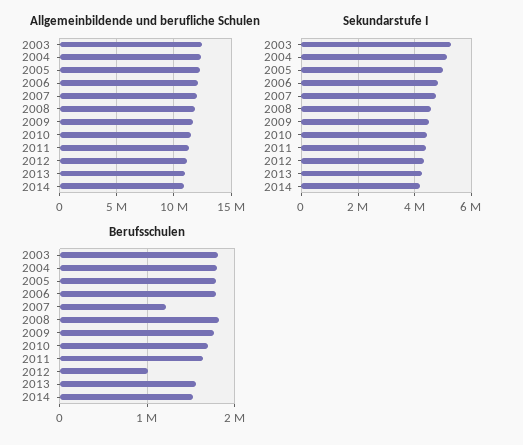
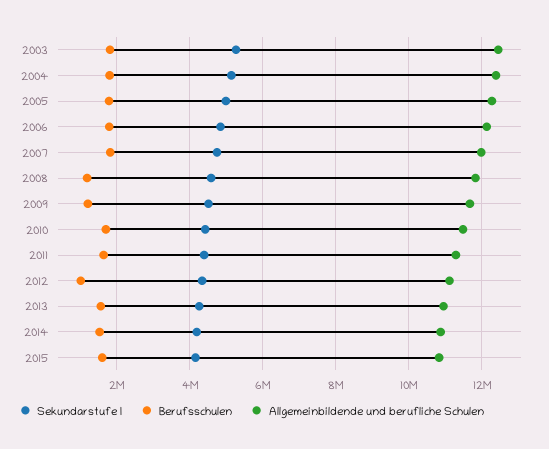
Berufsschulen, 2007: 1200000 -> 1800000
Berufsschulen, 2008: 1800000 -> 1200000
Berufsschulen, 2009: 1800000 -> 1200000
Sekundarstufe I, 2015: none -> 4200000
Berufsschulen, 2015: none -> 1600000
Allgemeinbildende und berufliche Schulen, 2015: none -> 10800000

